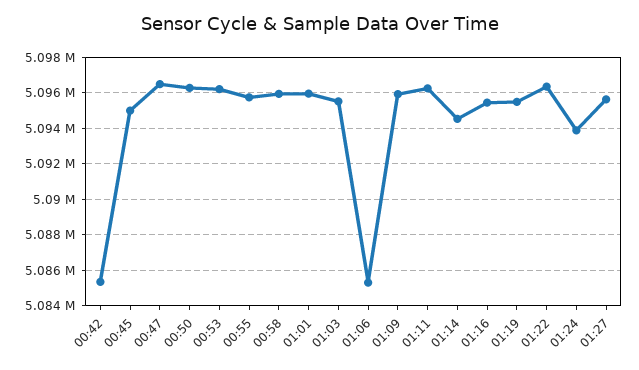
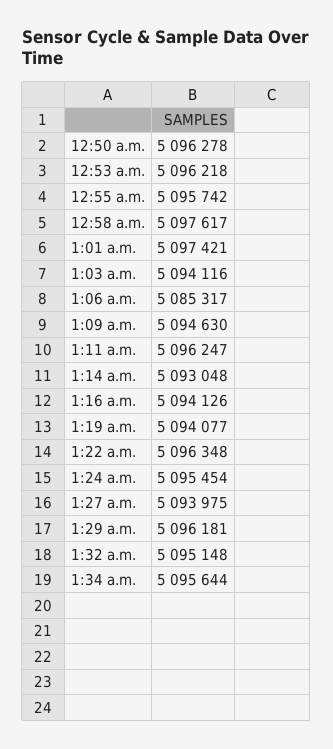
00:42: 5085500 -> none
00:45: 5095000 -> none
00:47: 5096500 -> none
00:58: 5096000 -> 5097617
01:01: 5096000 -> 5097421
01:03: 5095500 -> 5094116
01:09: 5096000 -> 5094630
01:14: 5094500 -> 5093048
01:16: 5095500 -> 5094126
01:19: 5095500 -> 5094077
01:24: 5094000 -> 5095454
01:27: 5095500 -> 5093975
1:29 a.m.: none -> 5096181
1:32 a.m.: none -> 5095148
1:34 a.m.: none -> 5095644

